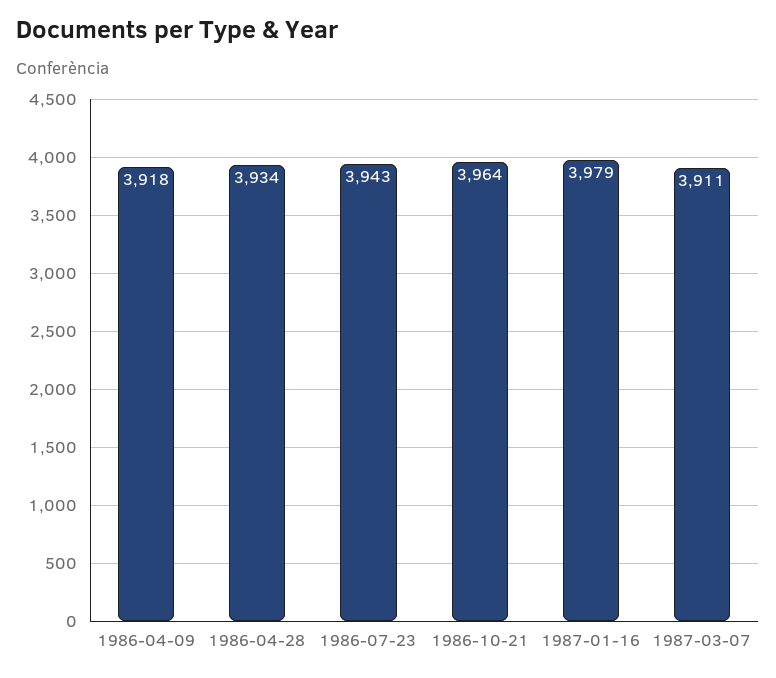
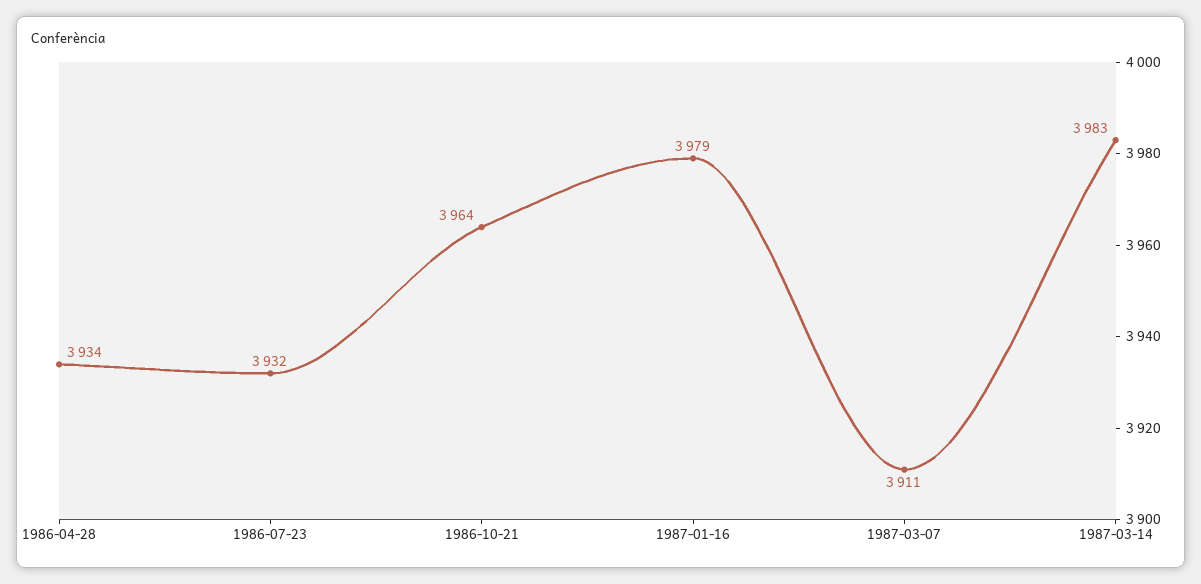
1986-04-09: 3918 -> none
1986-07-23: 3943 -> 3932
1987-03-14: none -> 3983

